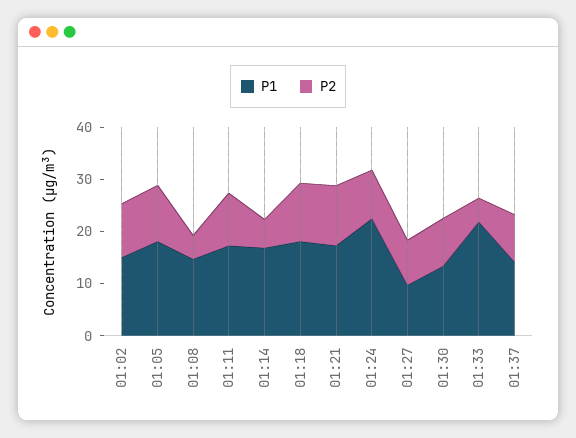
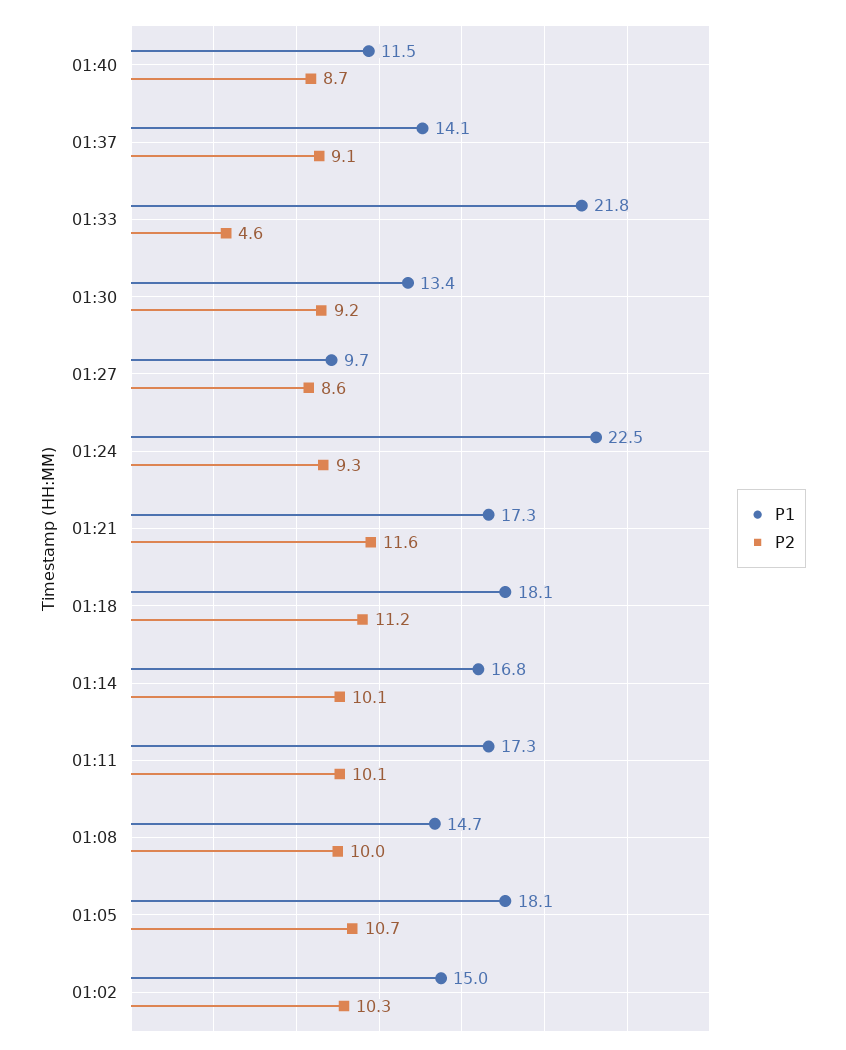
P2, 01:08: 4 -> 10
P2, 01:14: 6 -> 10.1
P1, 01:40: none -> 11.5
P2, 01:40: none -> 8.7

